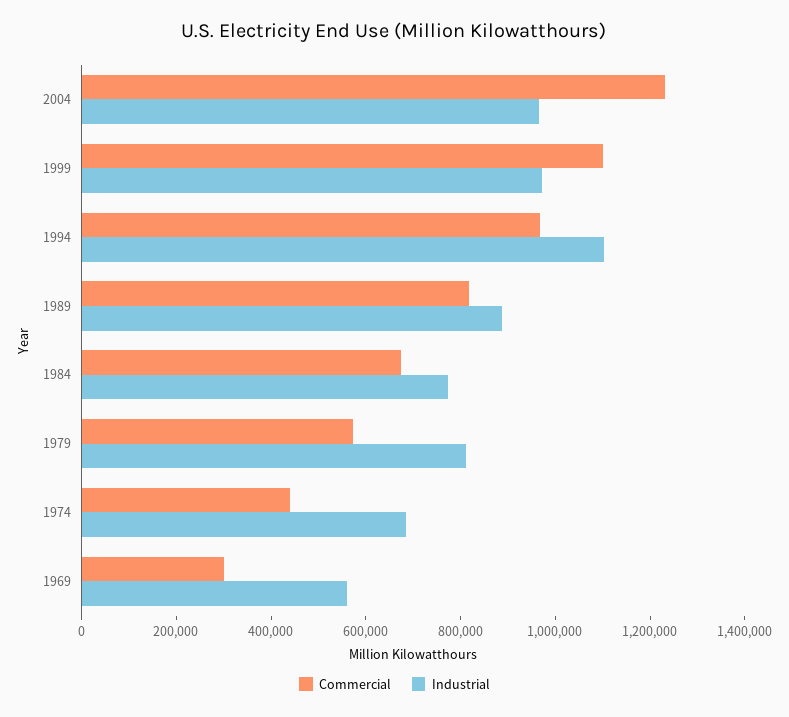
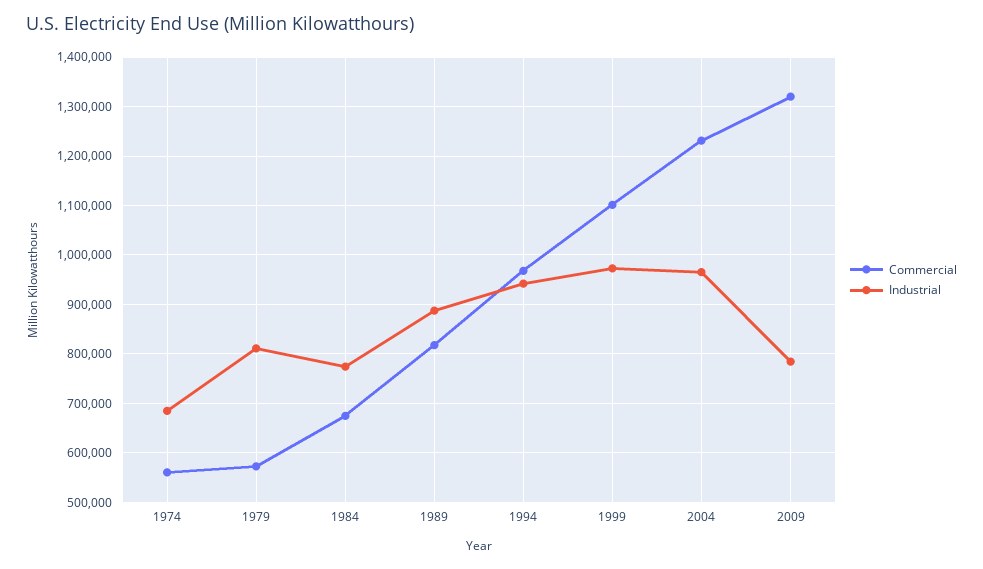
Industrial, 1994: 1100000 -> 940000
Commercial, 1974: 450000 -> 560000
Commercial, 1969: 300000 -> none
Industrial, 1969: 550000 -> none
Commercial, 2009: none -> 1320000
Industrial, 2009: none -> 780000

